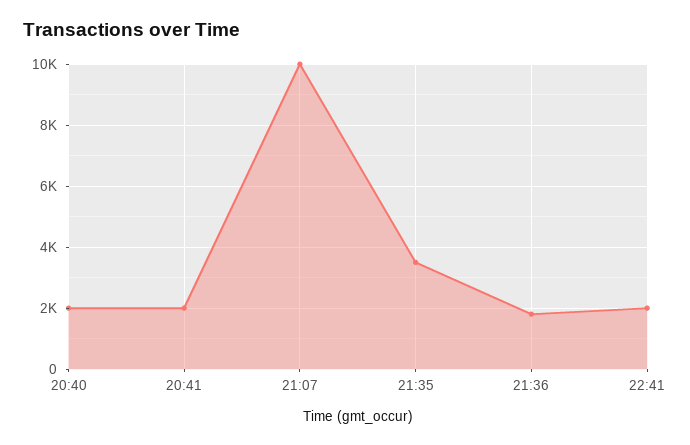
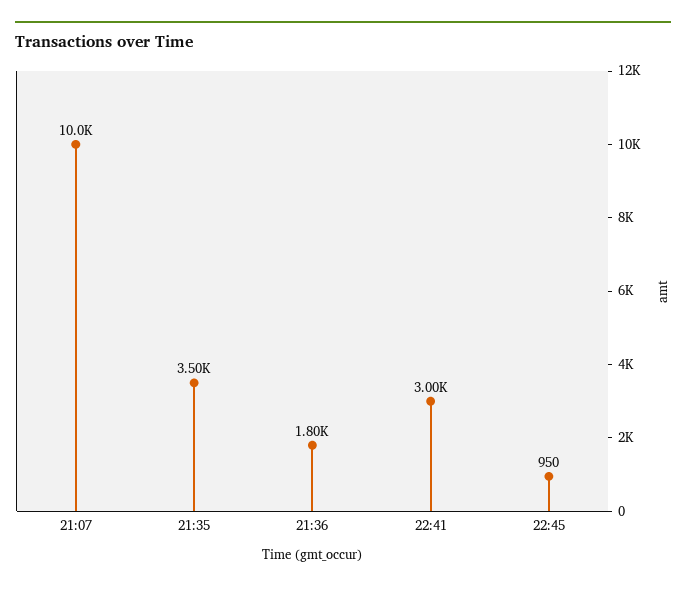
20:40: 2000 -> none
20:41: 2000 -> none
22:41: 2000 -> 3000
22:45: none -> 950

